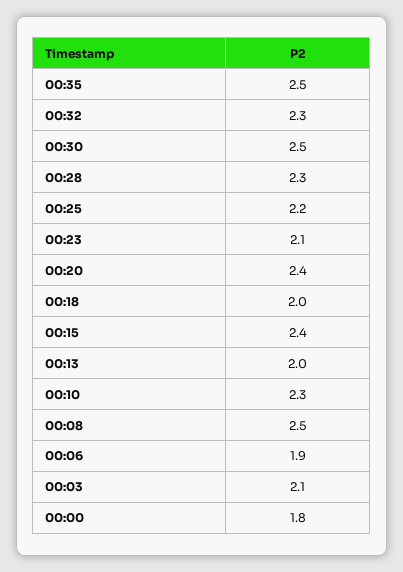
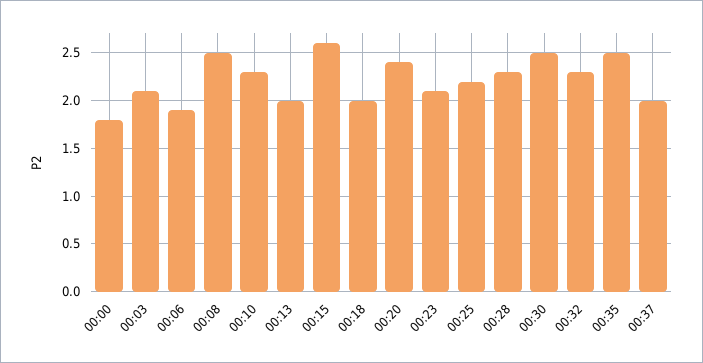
00:15: 2.4 -> 2.6
00:37: none -> 2

